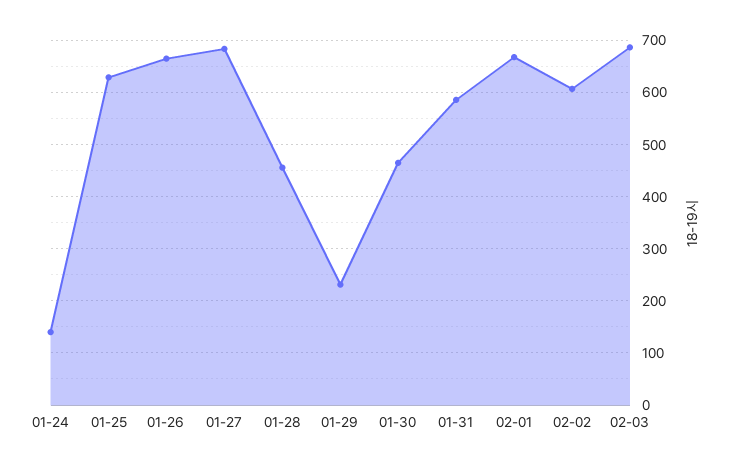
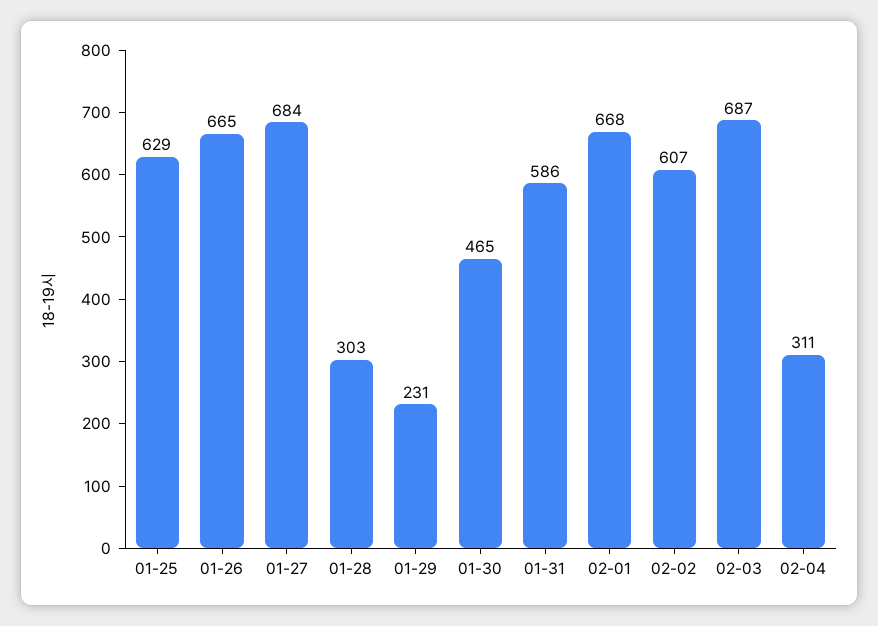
01-24: 140 -> none
01-28: 460 -> 303
02-04: none -> 311

